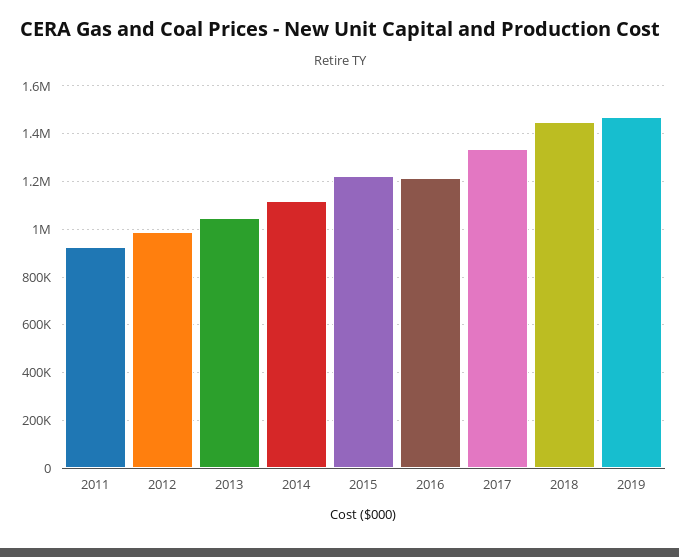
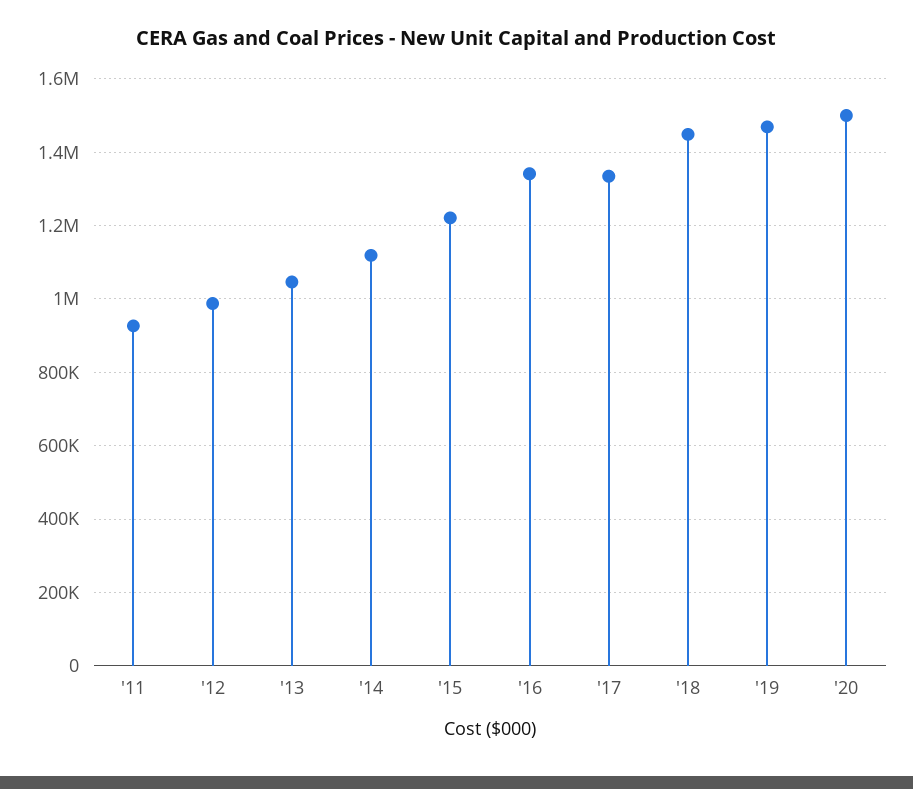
2016: 1200000 -> 1340000
'20: none -> 1500000

